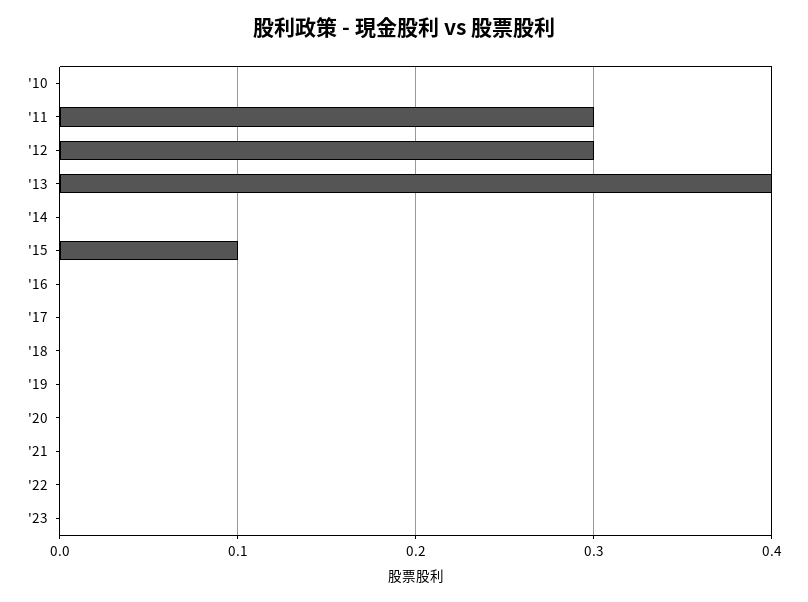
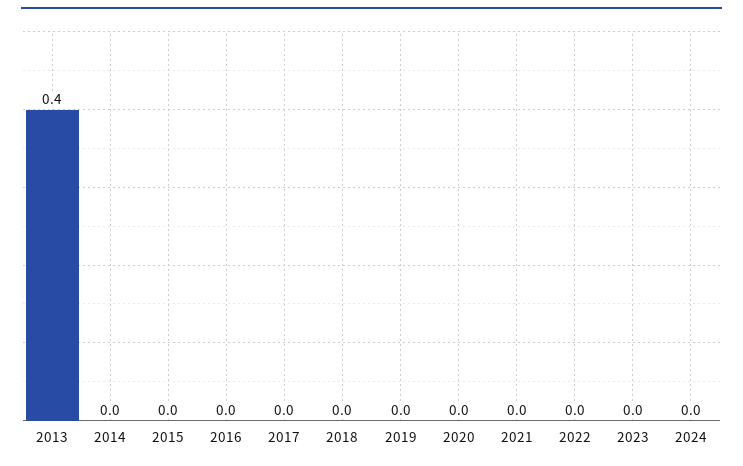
'10: 0 -> none
'11: 0.3 -> none
'12: 0.3 -> none
'15: 0.1 -> 0
2024: none -> 0

